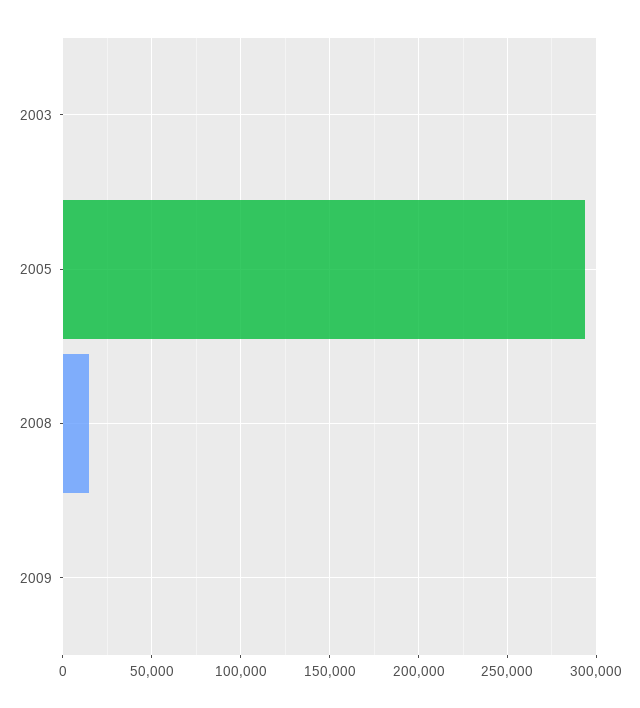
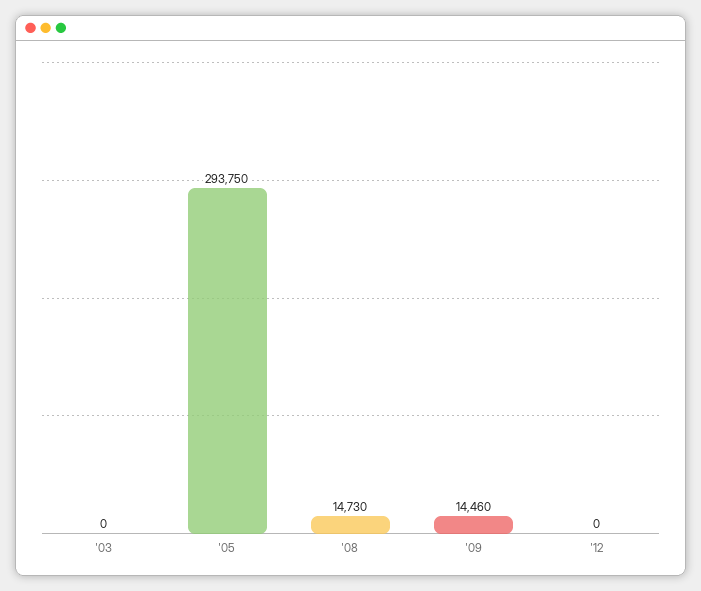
2009: 0 -> 14460
'12: none -> 0

